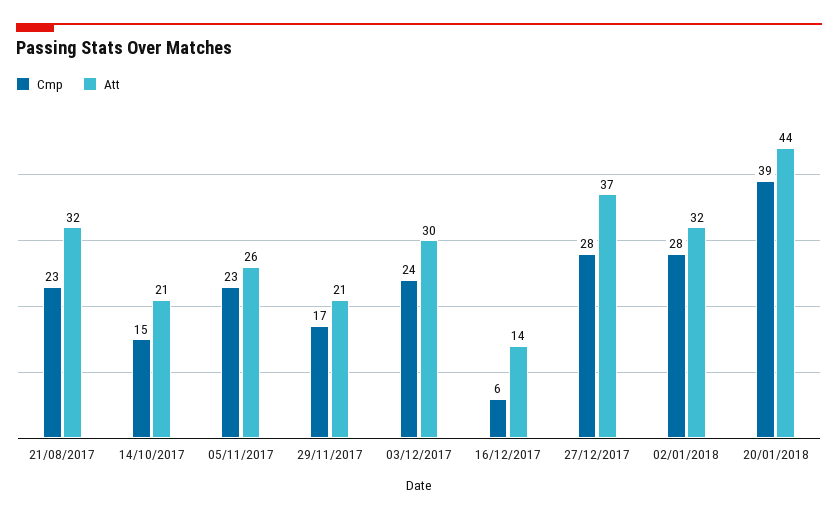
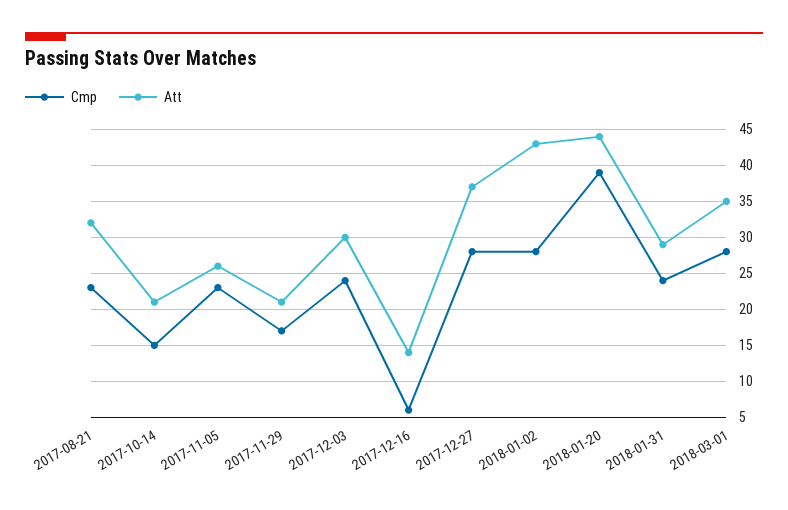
Att, 02/01/2018: 32 -> 43
Cmp, 2018-01-31: none -> 24
Att, 2018-01-31: none -> 29
Cmp, 2018-03-01: none -> 28
Att, 2018-03-01: none -> 35

